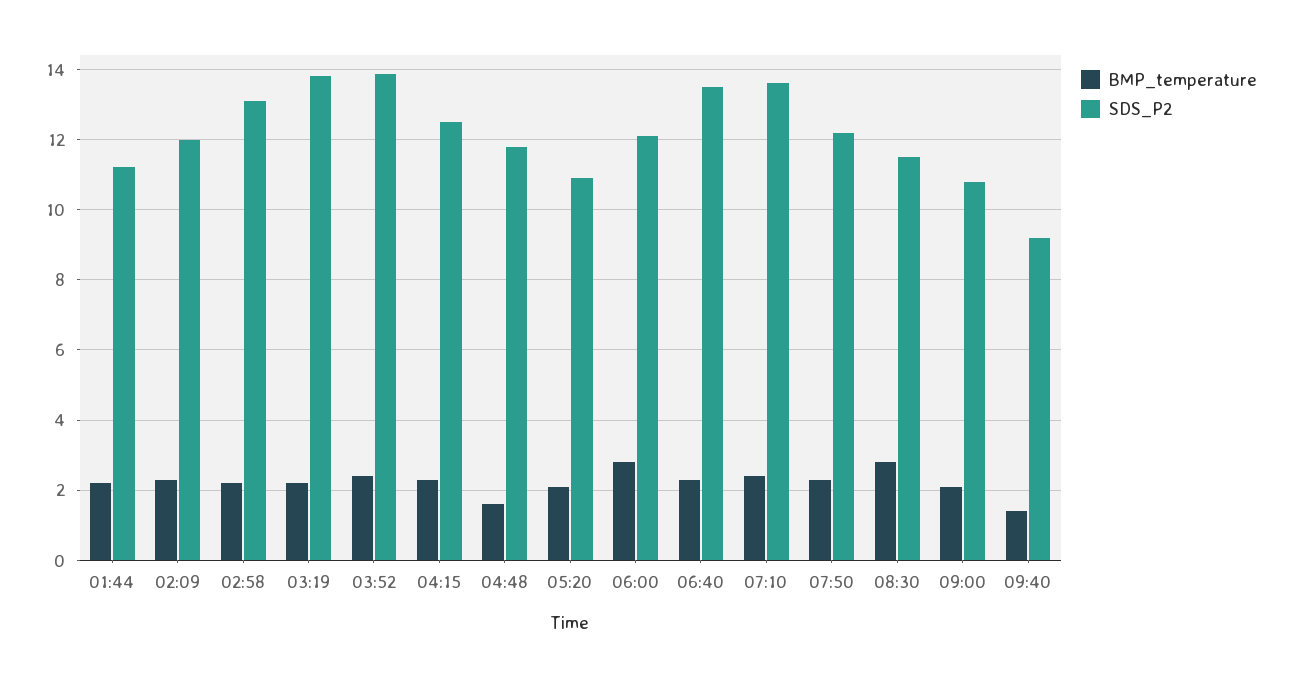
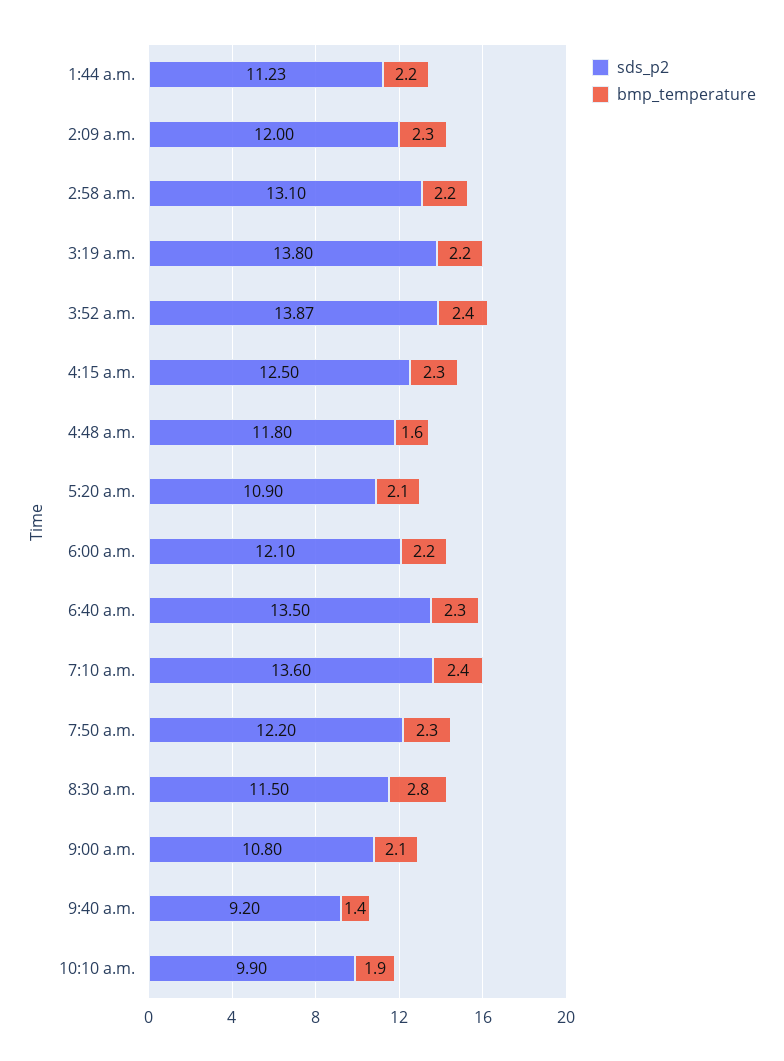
BMP_temperature, 06:00: 2.8 -> 2.2
SDS_P2, 10:10 a.m.: none -> 9.9
BMP_temperature, 10:10 a.m.: none -> 1.9

